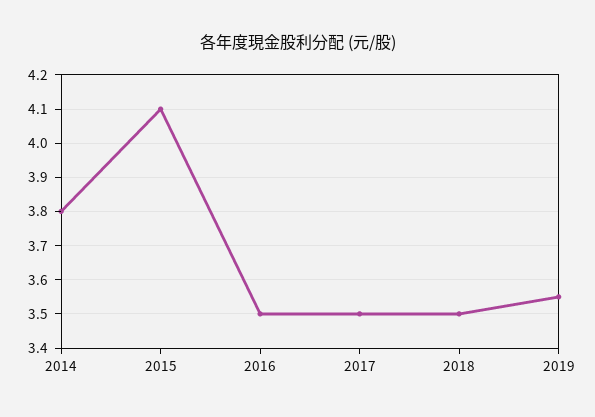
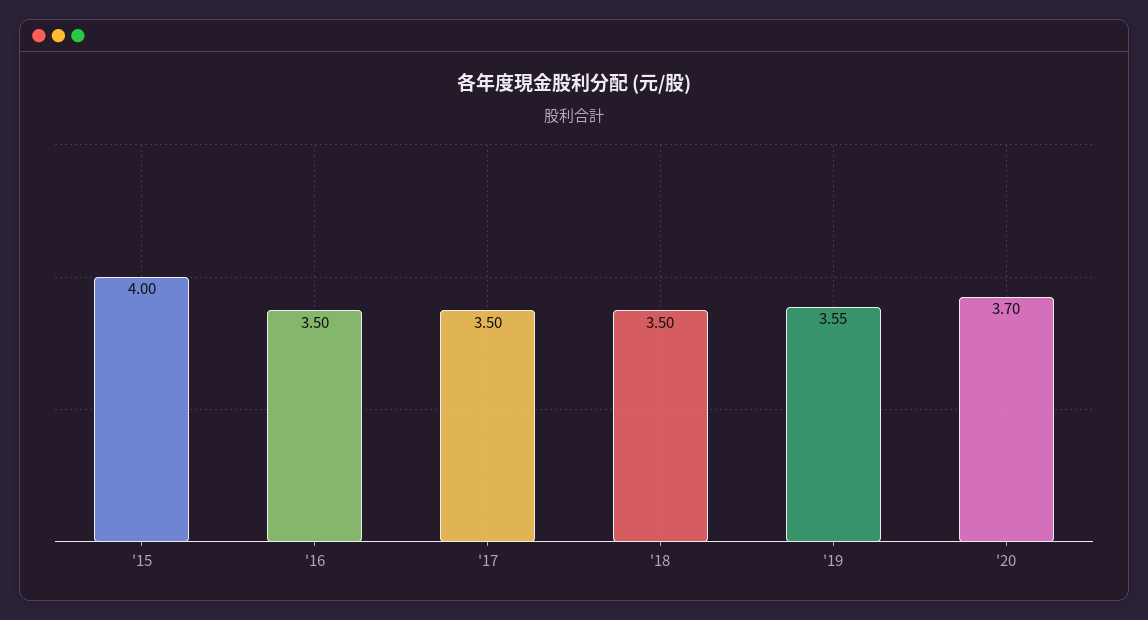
2014: 3.8 -> none
2015: 4.1 -> 4
'20: none -> 3.7

